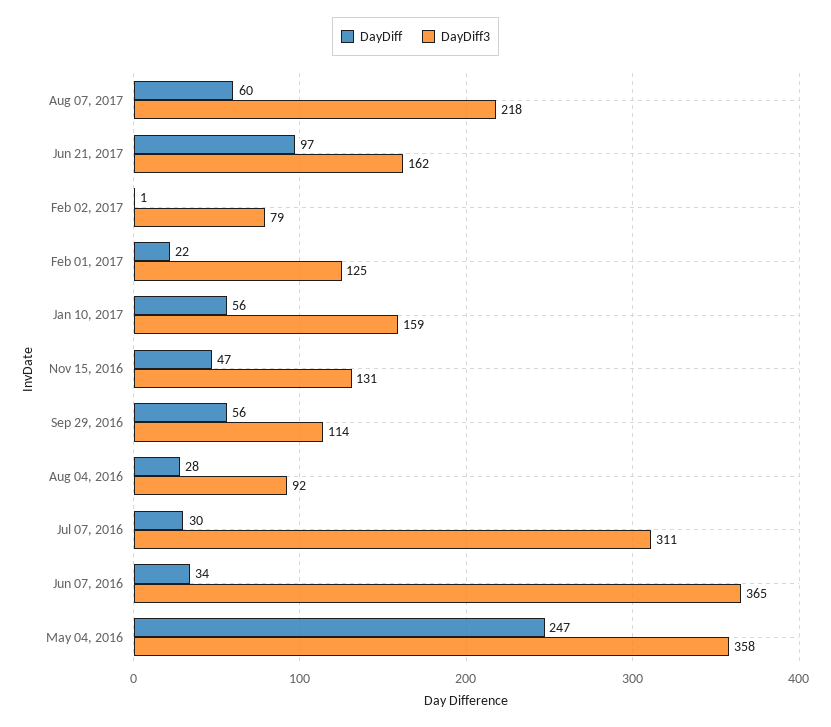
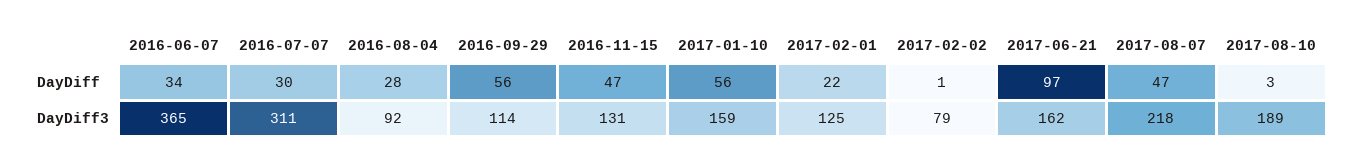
DayDiff, Aug 07, 2017: 60 -> 47
DayDiff, May 04, 2016: 247 -> none
DayDiff3, May 04, 2016: 358 -> none
DayDiff, 2017-08-10: none -> 3
DayDiff3, 2017-08-10: none -> 189

